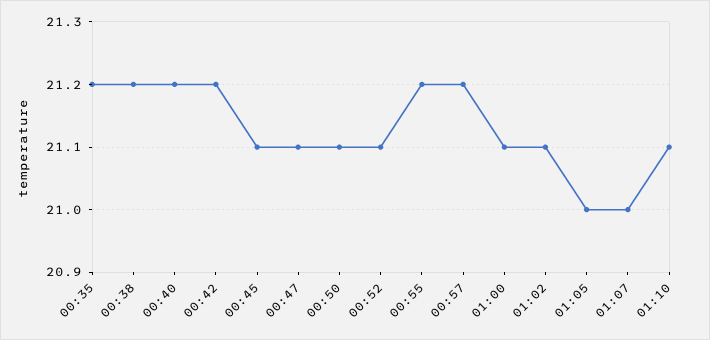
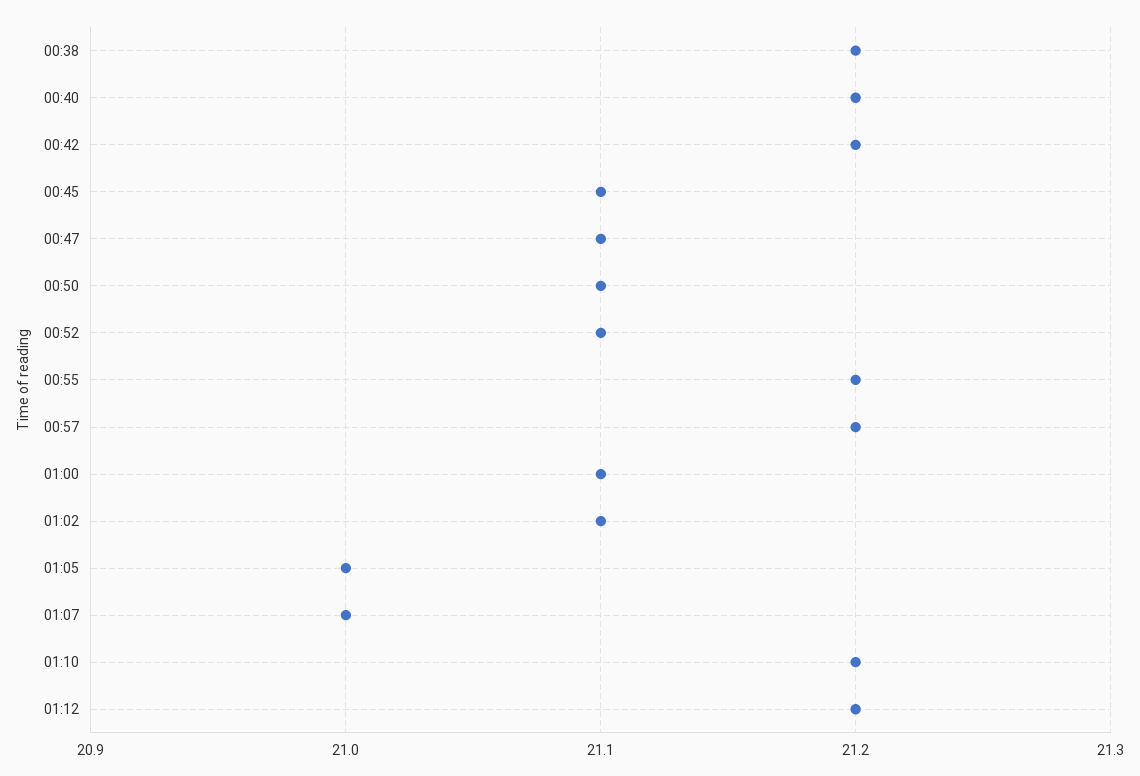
00:35: 21.2 -> none
01:10: 21.1 -> 21.2
01:12: none -> 21.2

